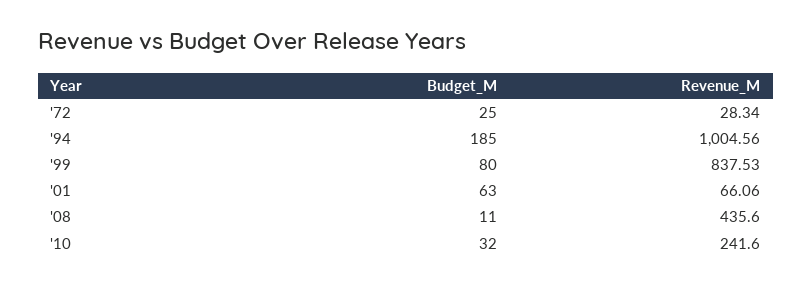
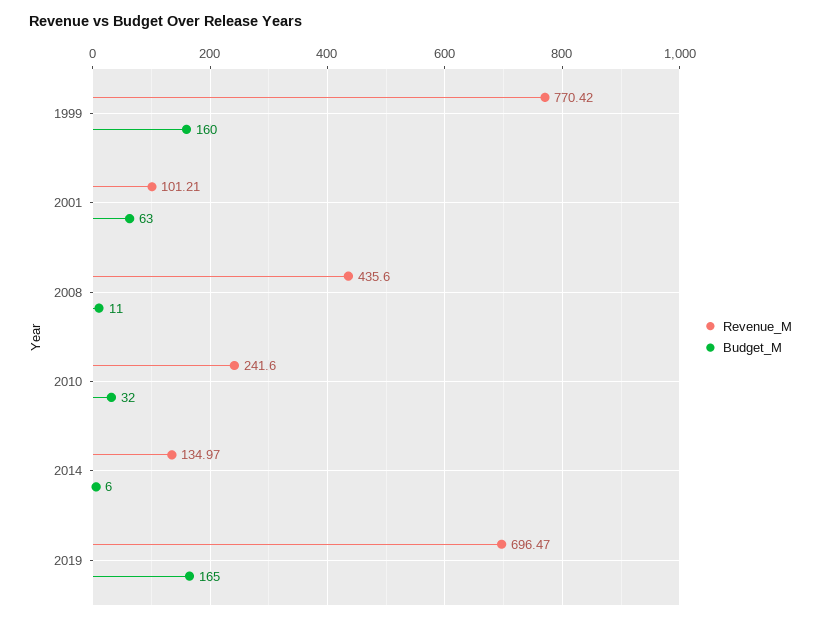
Budget_M, '72: 25 -> none
Revenue_M, '72: 28.34 -> none
Budget_M, '94: 185 -> none
Revenue_M, '94: 1004.56 -> none
Budget_M, '99: 80 -> 160
Revenue_M, '99: 837.53 -> 770.42
Revenue_M, '01: 66.06 -> 101.21
Revenue_M, 2014: none -> 134.97
Budget_M, 2014: none -> 6
Revenue_M, 2019: none -> 696.47
Budget_M, 2019: none -> 165

